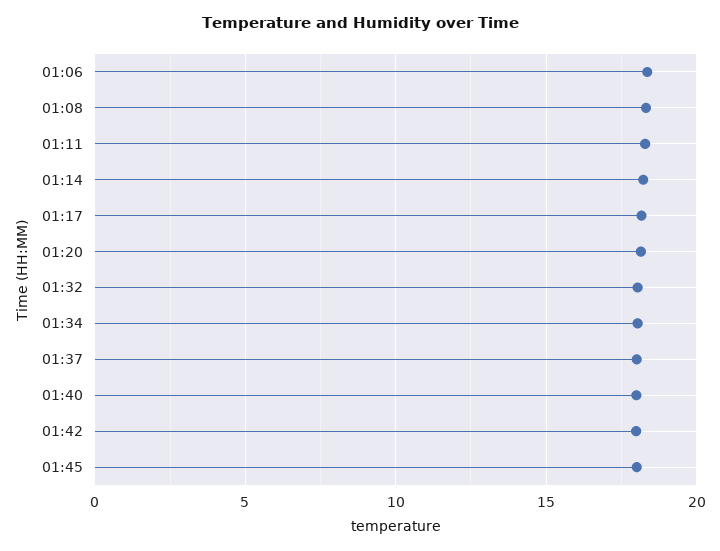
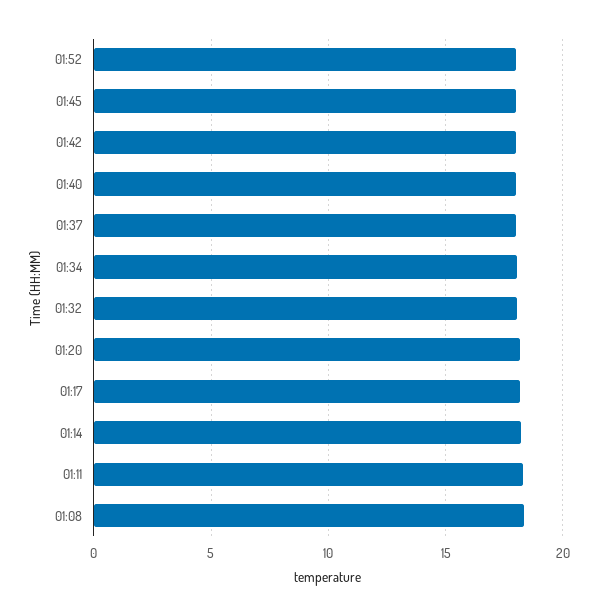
01:06: 18.5 -> none
01:52: none -> 18

